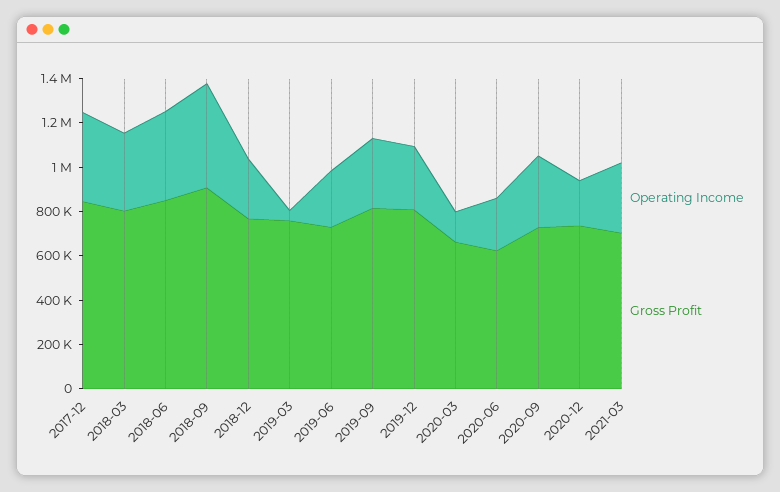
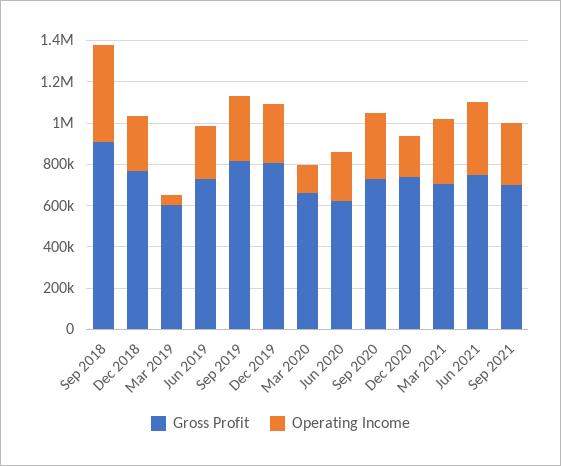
Operating Income, 2017-12: 400000 -> none
Gross Profit, 2017-12: 850000 -> none
Operating Income, 2018-03: 350000 -> none
Gross Profit, 2018-03: 800000 -> none
Operating Income, 2018-06: 400000 -> none
Gross Profit, 2018-06: 850000 -> none
Gross Profit, 2019-03: 750000 -> 600000
Gross Profit, Jun 2021: none -> 750000
Operating Income, Jun 2021: none -> 350000
Gross Profit, Sep 2021: none -> 700000
Operating Income, Sep 2021: none -> 300000

